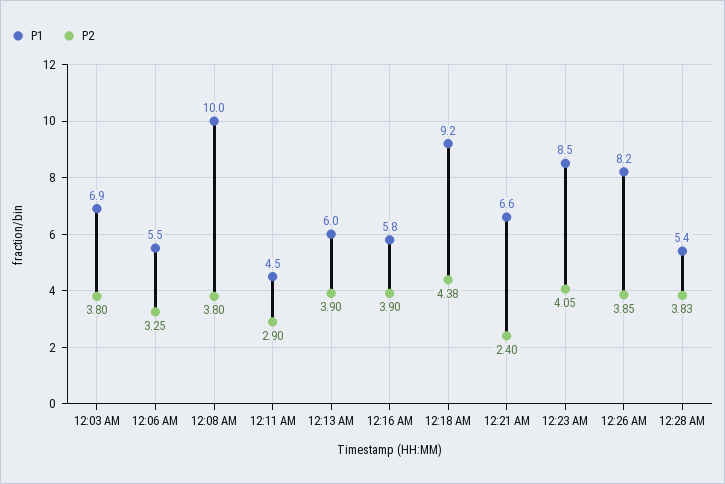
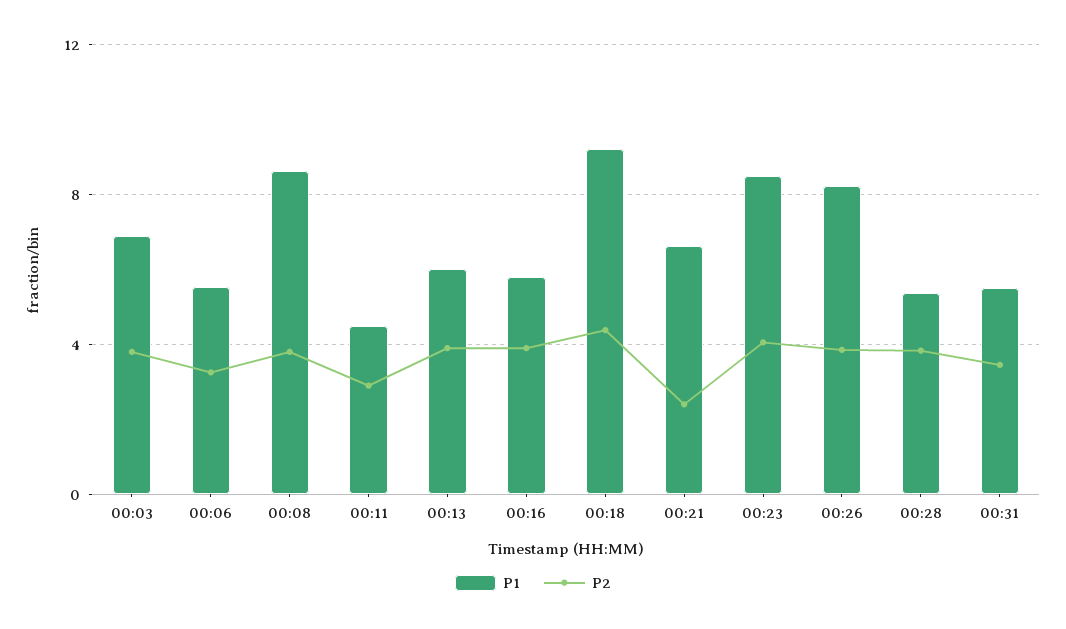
P1, 12:08 AM: 10 -> 8.5
P1, 00:31: none -> 5.5
P2, 00:31: none -> 3.5

